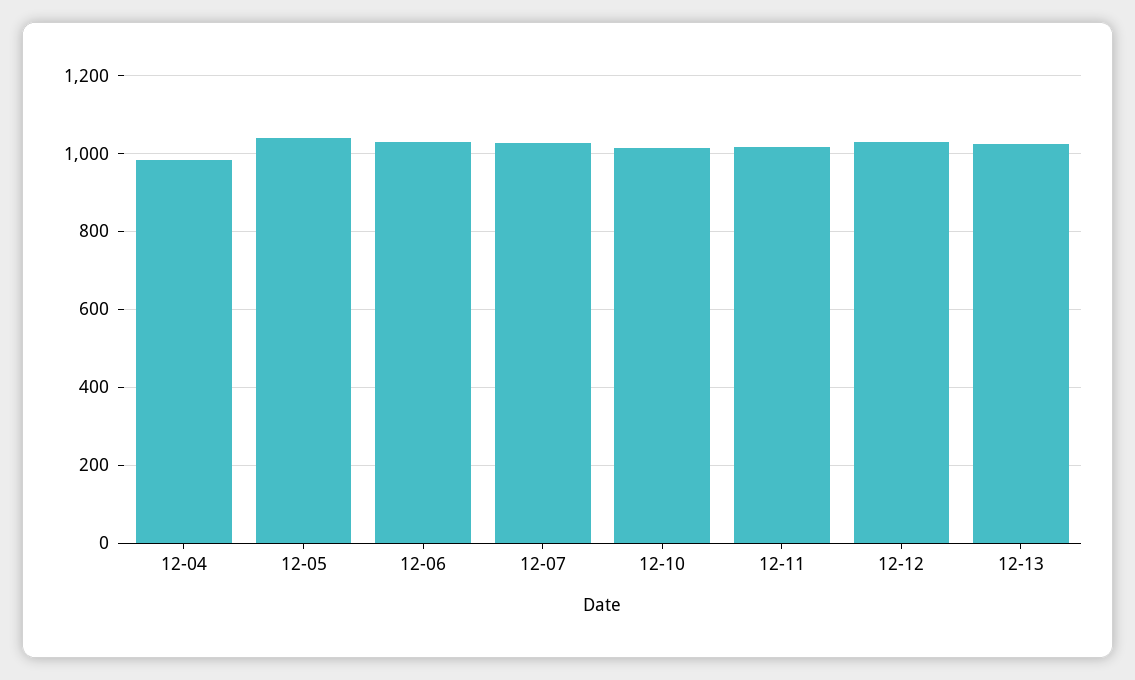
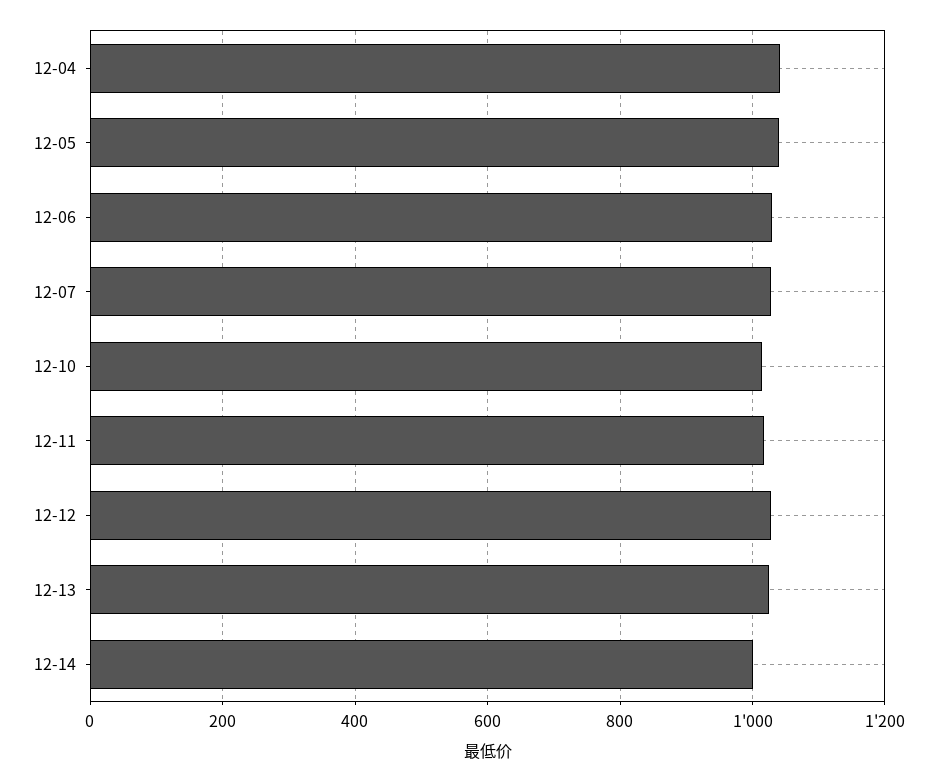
12-04: 980 -> 1040
12-14: none -> 1000

